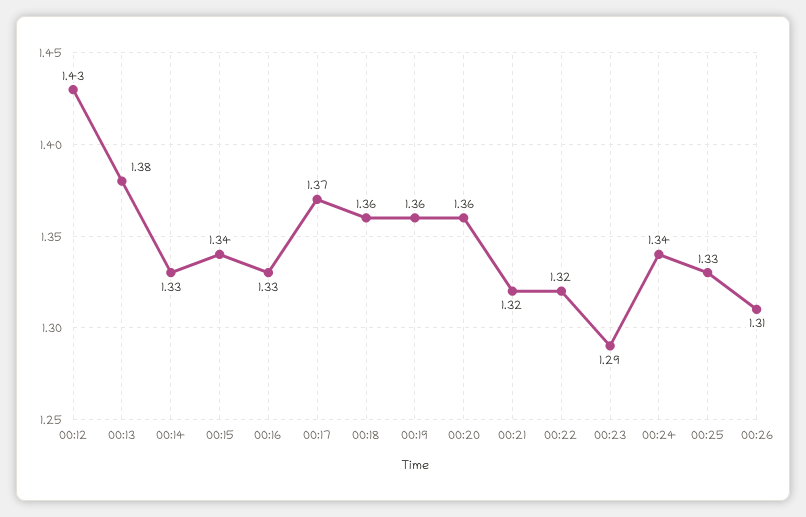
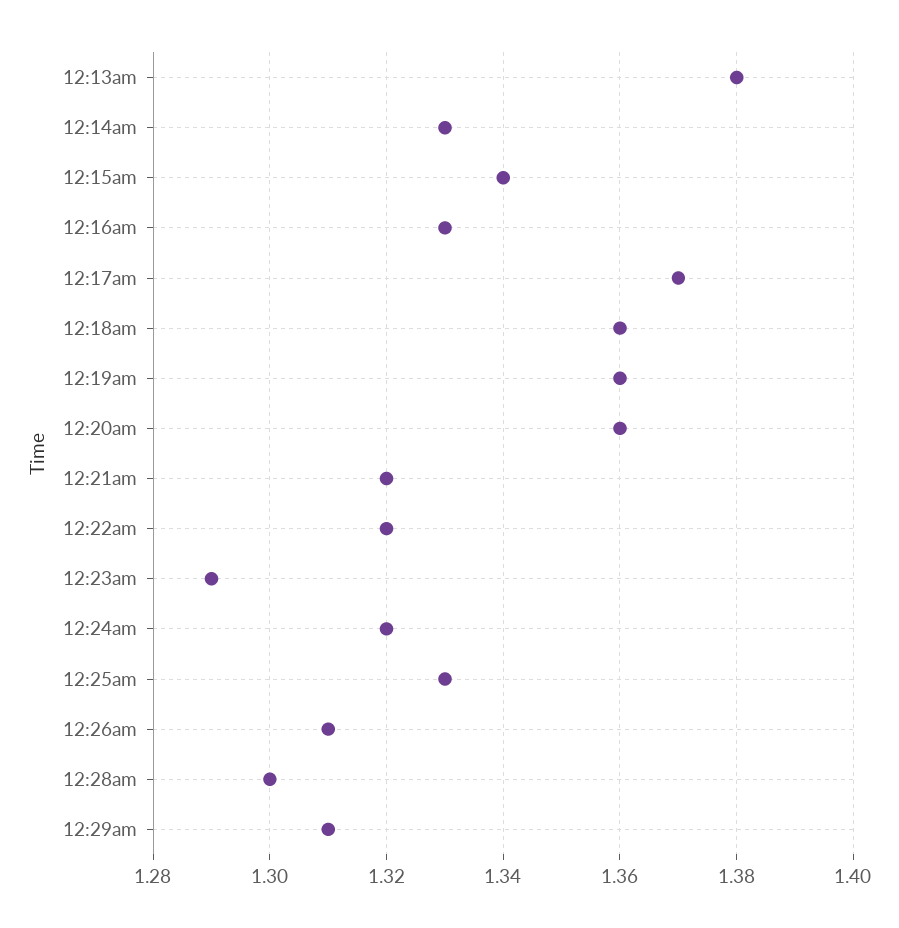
00:12: 1.43 -> none
00:24: 1.34 -> 1.32
12:28am: none -> 1.3
12:29am: none -> 1.31

